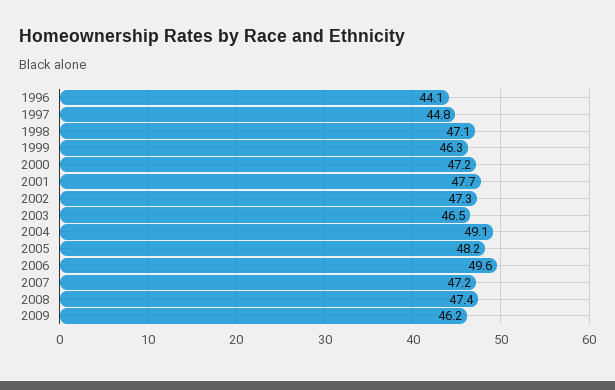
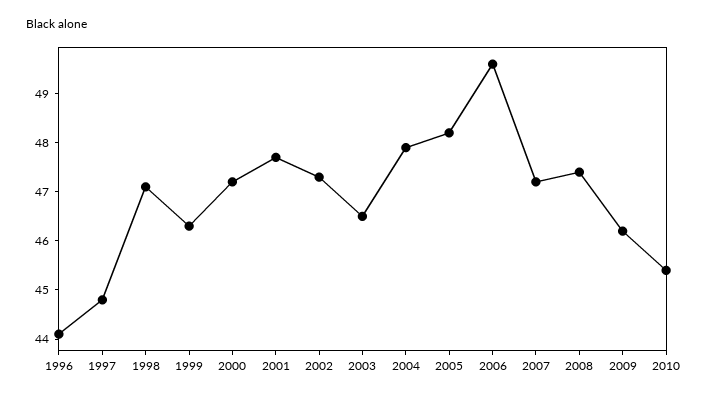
2004: 49.1 -> 48
2010: none -> 45.5

